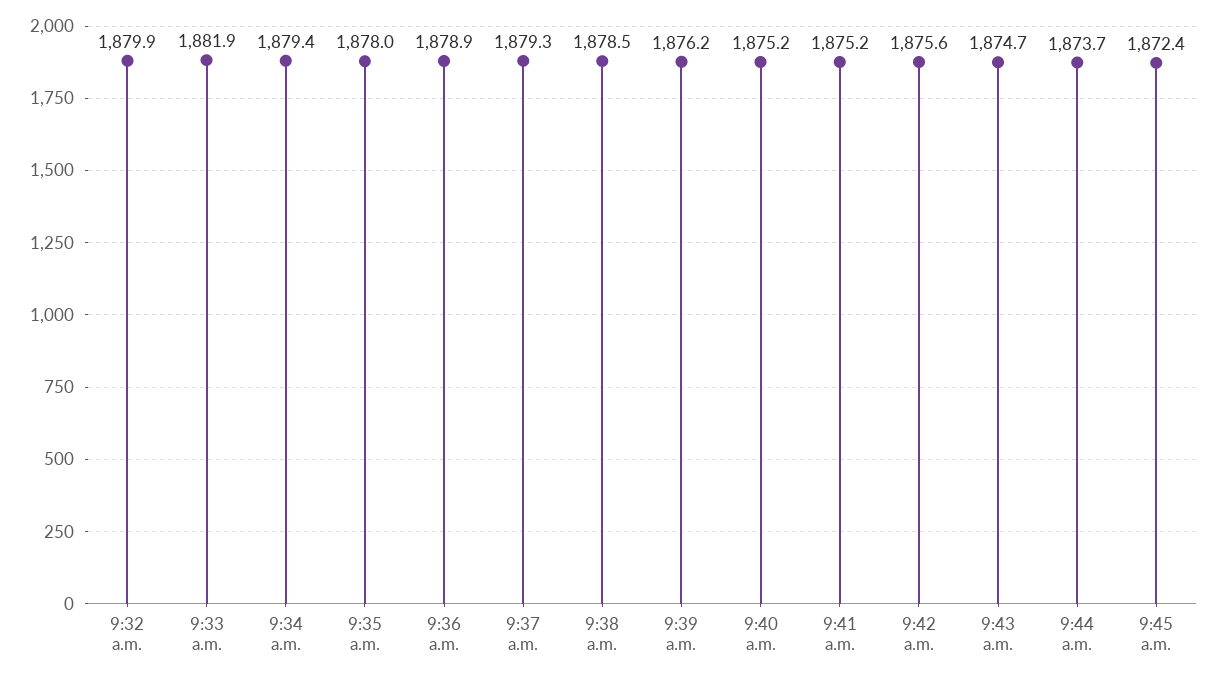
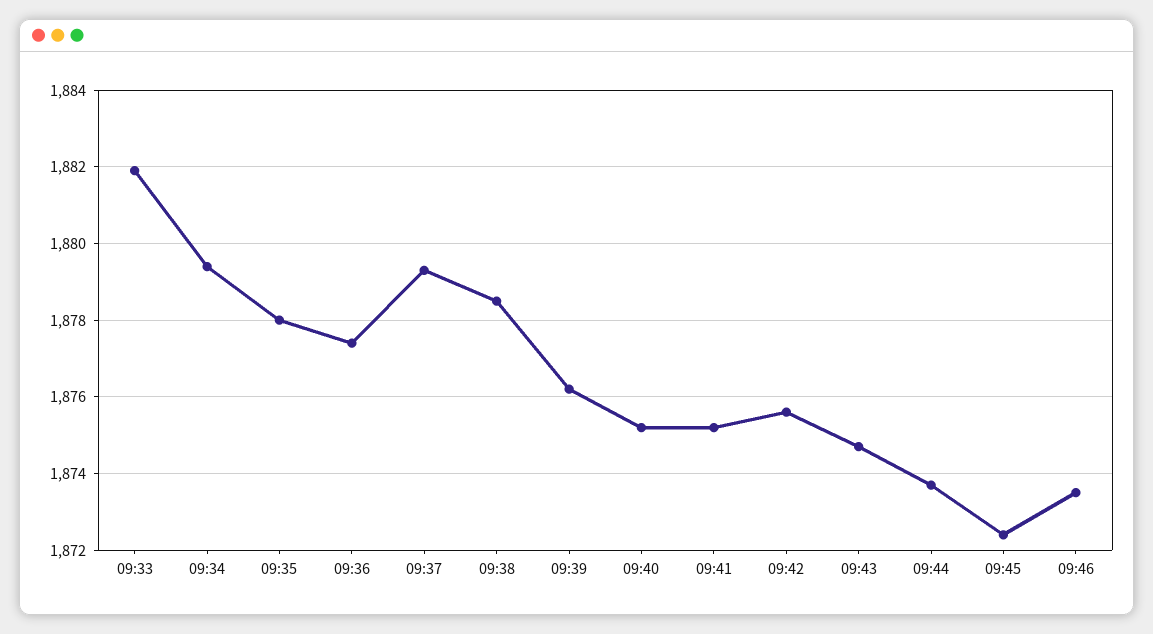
9:32 a.m.: 1879.9 -> none
9:36 a.m.: 1878.9 -> 1877.5
09:46: none -> 1873.5

